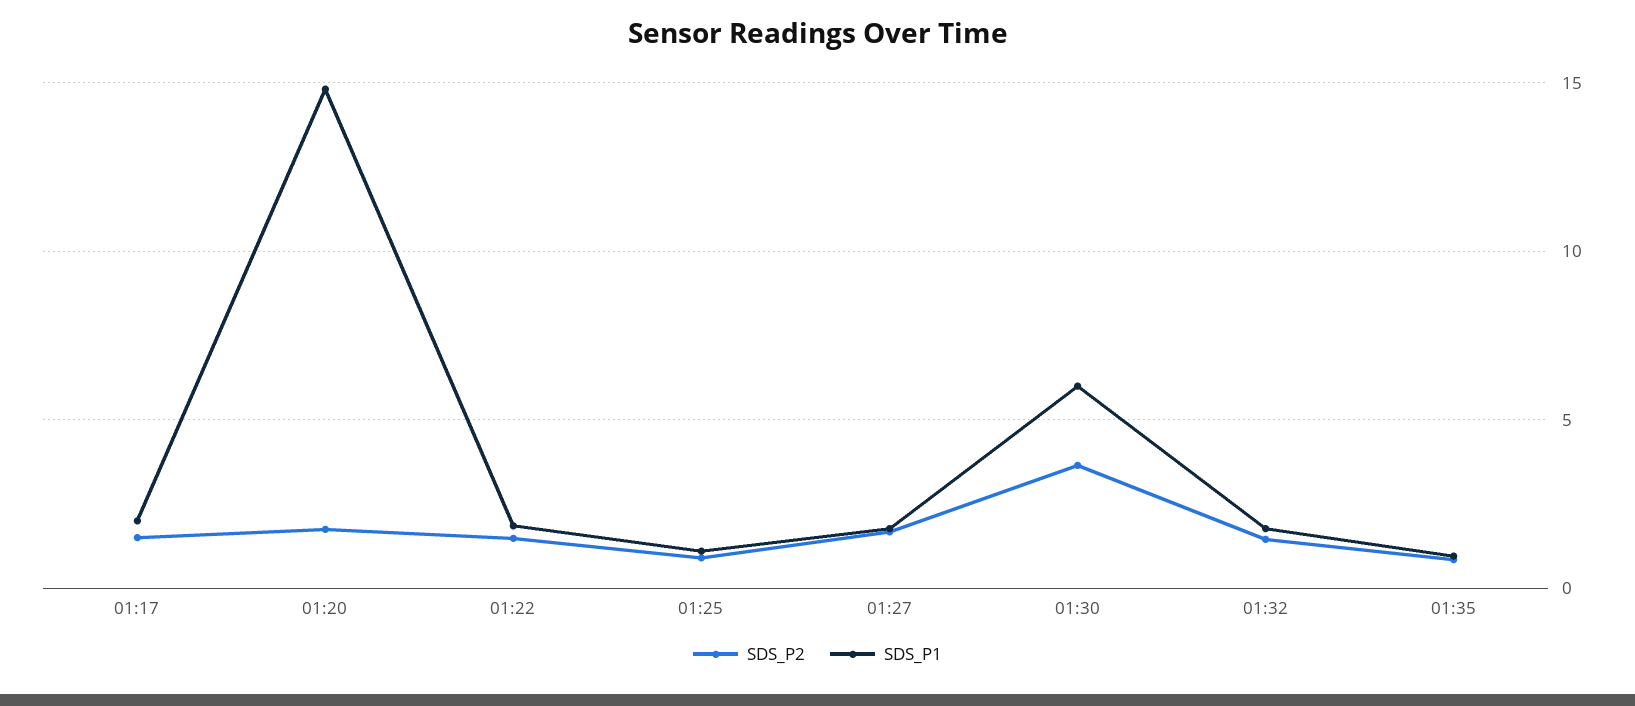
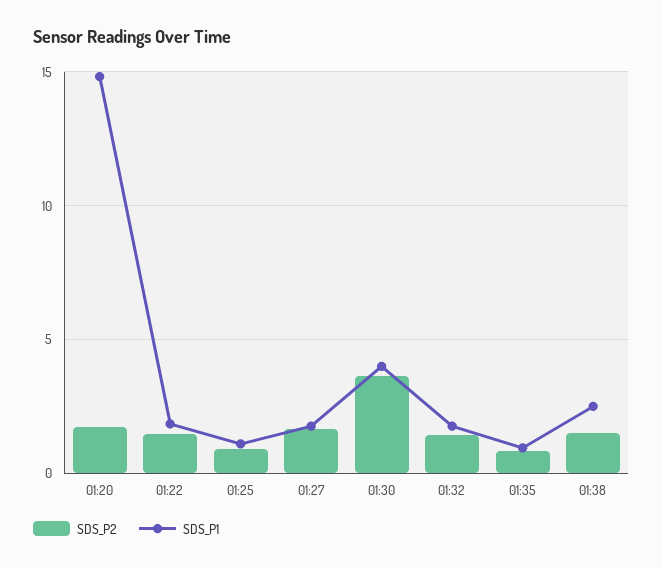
SDS_P2, 01:17: 1.5 -> none
SDS_P1, 01:17: 2 -> none
SDS_P1, 01:30: 6 -> 4
SDS_P2, 01:38: none -> 1.5
SDS_P1, 01:38: none -> 2.5

